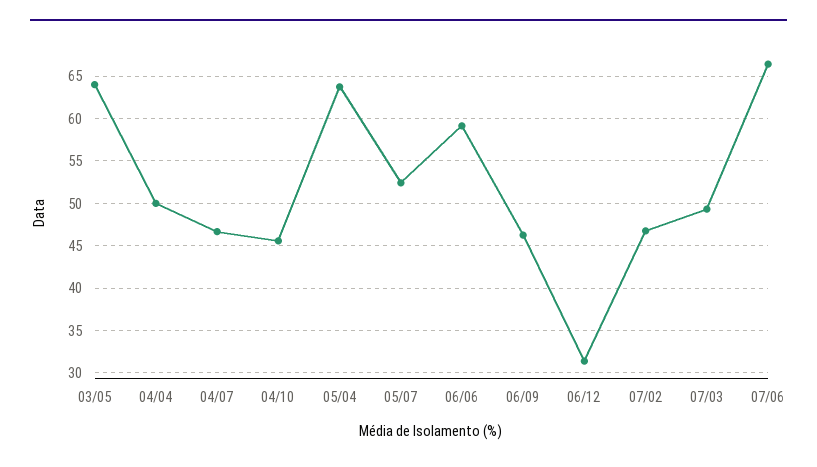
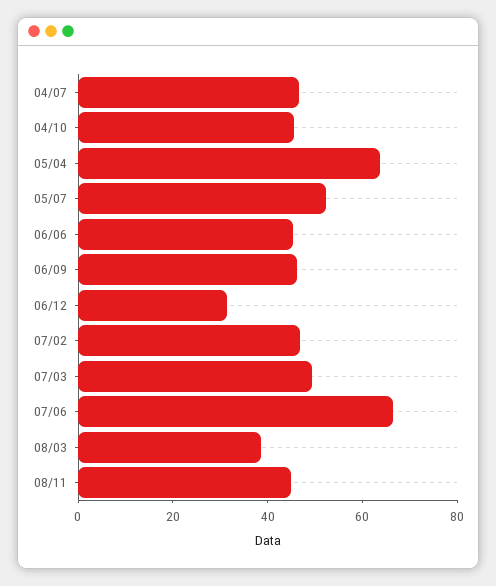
03/05: 64 -> none
04/04: 50 -> none
06/06: 59 -> 45
08/03: none -> 40
08/11: none -> 45

